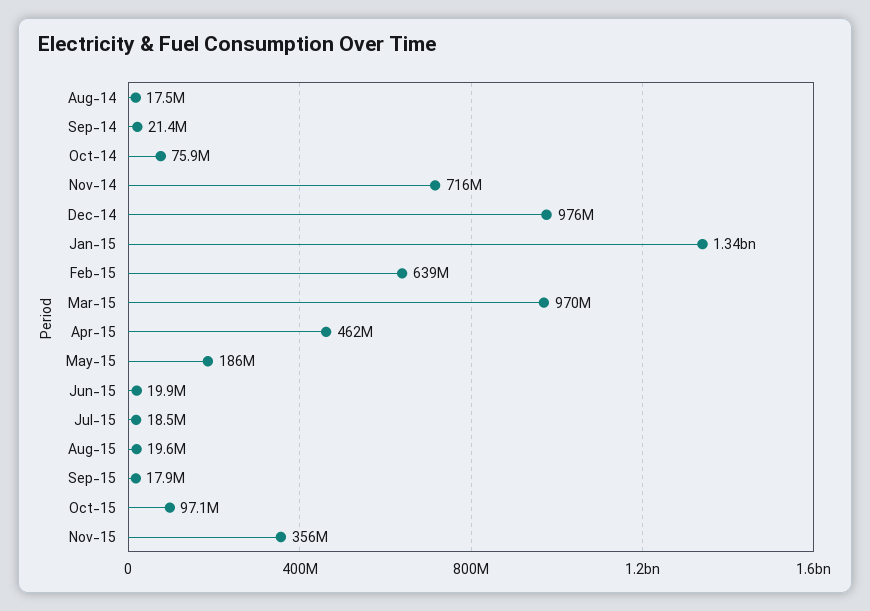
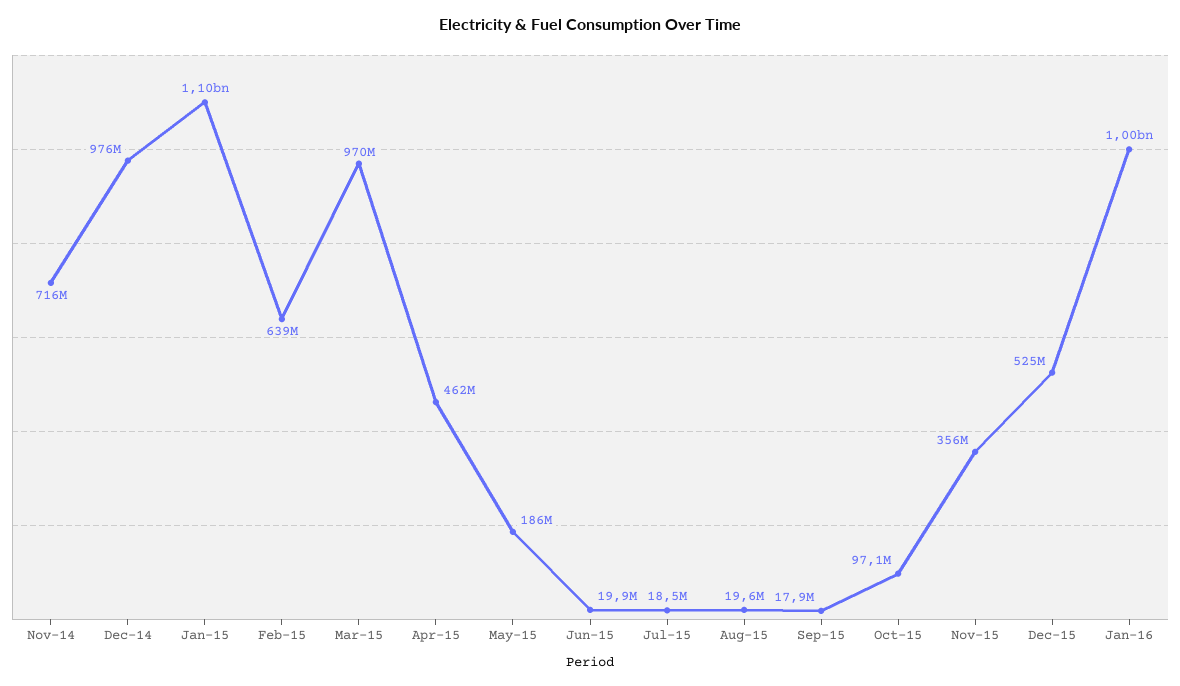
Aug-14: 17500000 -> none
Sep-14: 21400000 -> none
Oct-14: 75900000 -> none
Jan-15: 1340000000 -> 1100000000
Dec-15: none -> 525000000
Jan-16: none -> 1000000000

